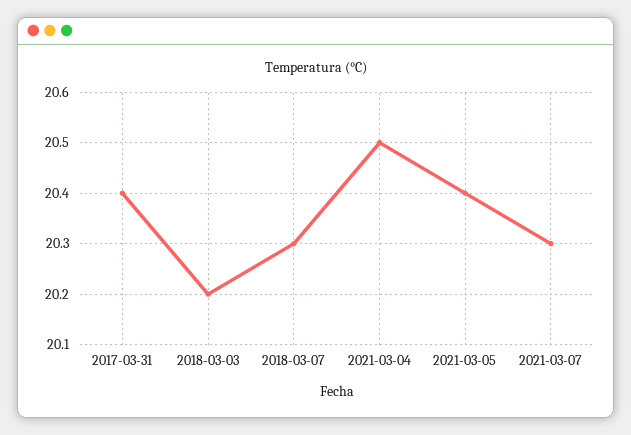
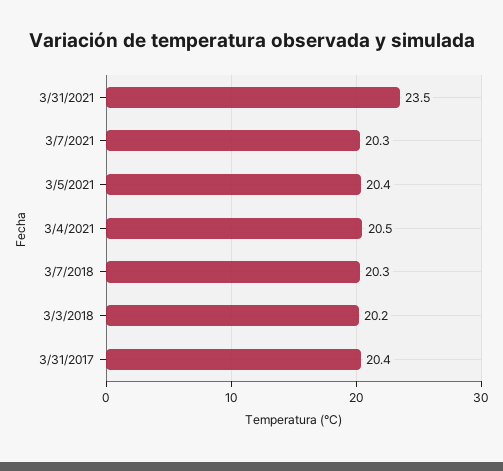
3/31/2021: none -> 23.5

